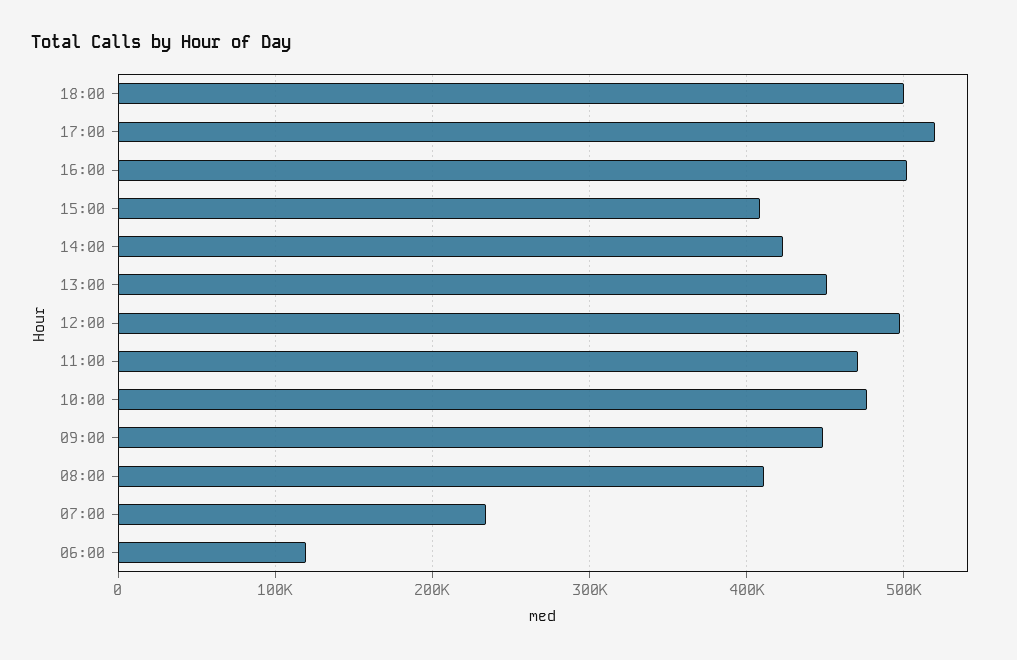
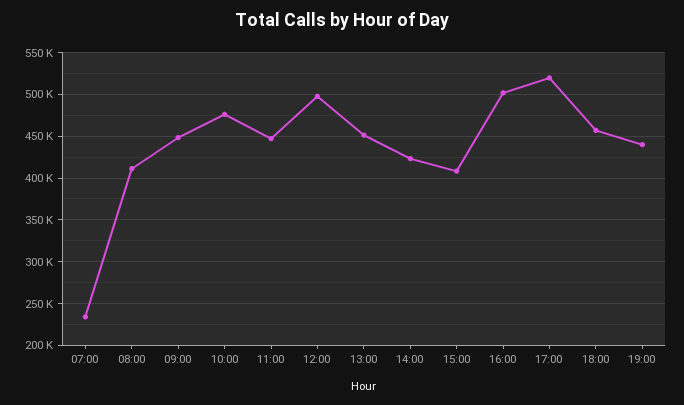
18:00: 500000 -> 460000
11:00: 470000 -> 450000
06:00: 120000 -> none
19:00: none -> 440000

